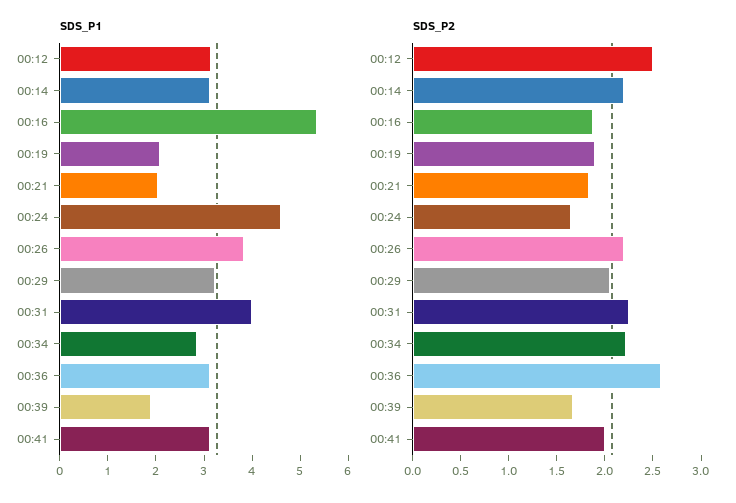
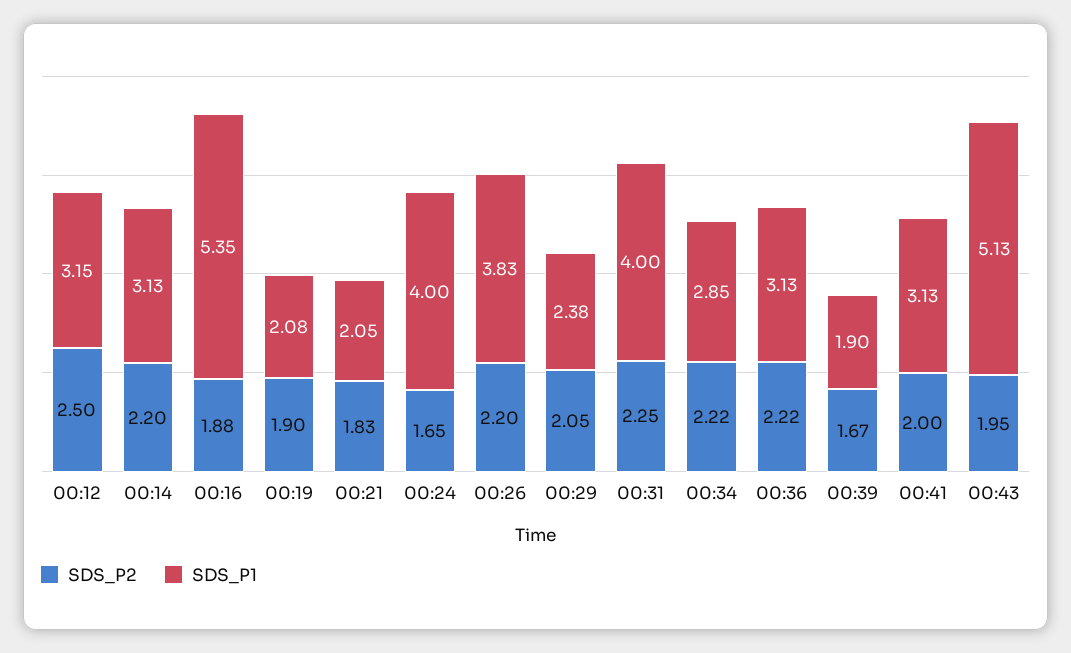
SDS_P1, 00:24: 4.6 -> 4
SDS_P1, 00:29: 3.2 -> 2.38
SDS_P2, 00:36: 2.6 -> 2.22
SDS_P2, 00:43: none -> 1.95
SDS_P1, 00:43: none -> 5.13

